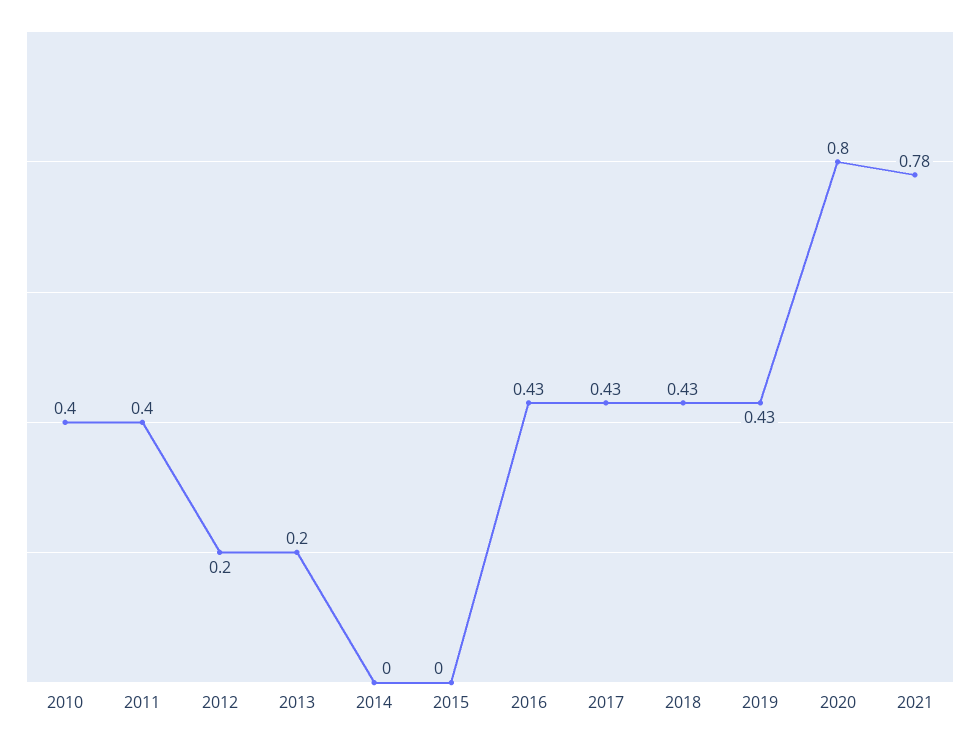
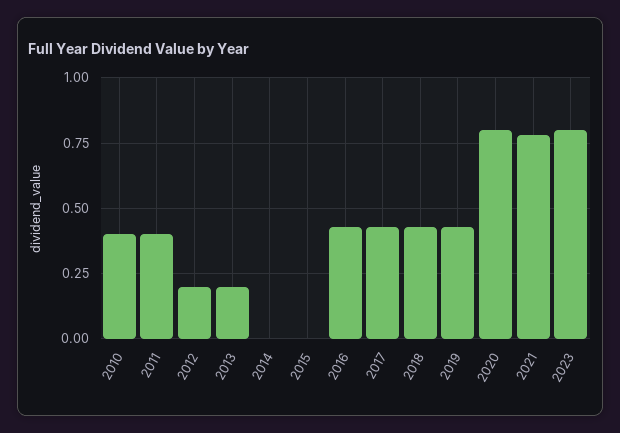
2023: none -> 0.8

